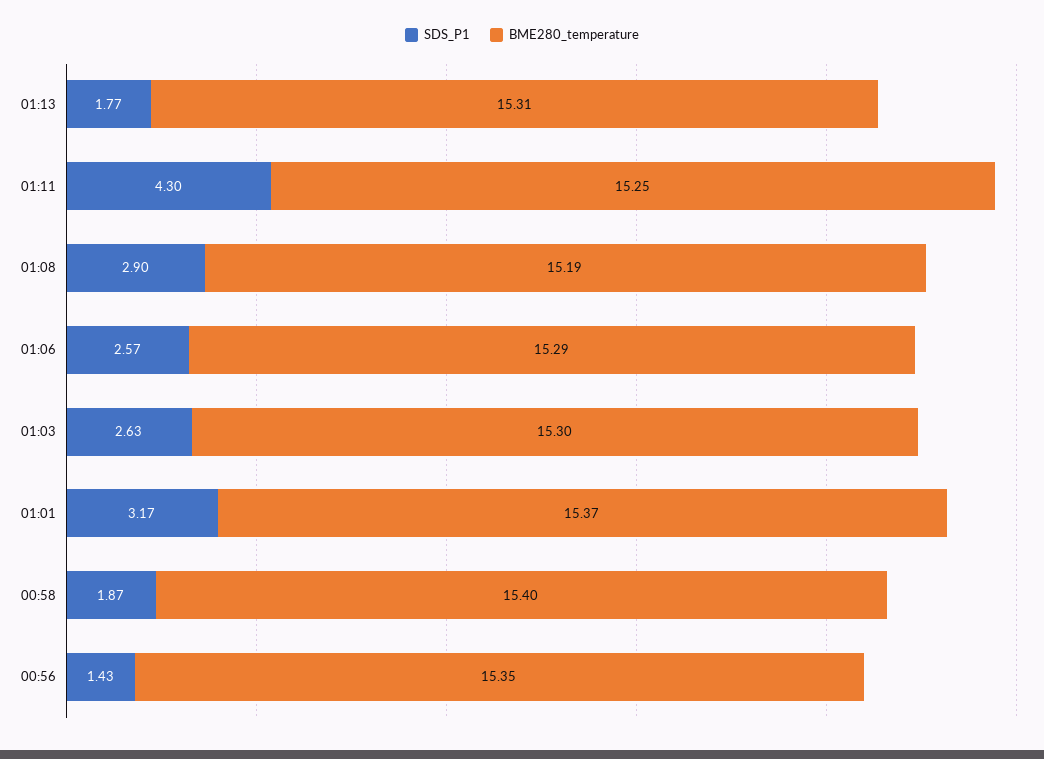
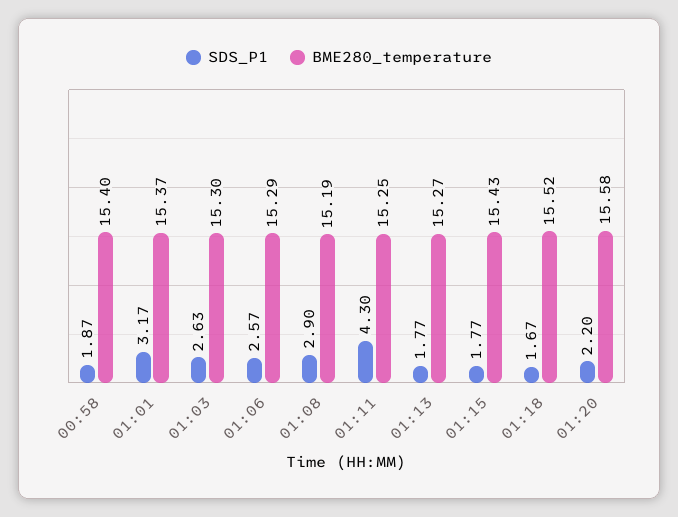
BME280_temperature, 01:13: 15.31 -> 15.27
SDS_P1, 00:56: 1.43 -> none
BME280_temperature, 00:56: 15.35 -> none
SDS_P1, 01:15: none -> 1.77
BME280_temperature, 01:15: none -> 15.43
SDS_P1, 01:18: none -> 1.67
BME280_temperature, 01:18: none -> 15.52
SDS_P1, 01:20: none -> 2.2
BME280_temperature, 01:20: none -> 15.58

